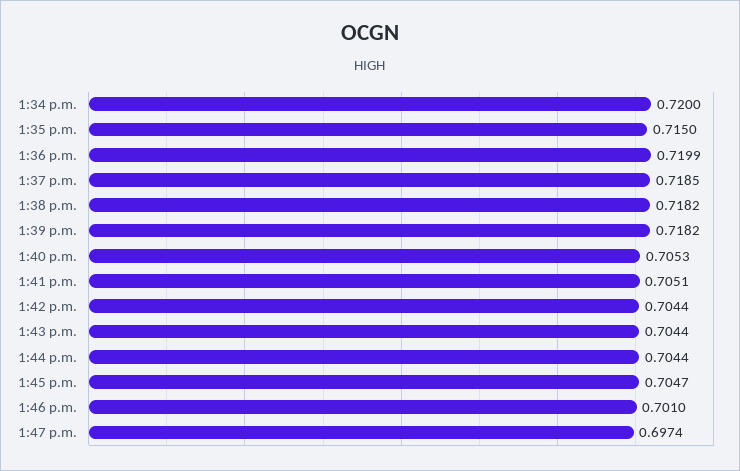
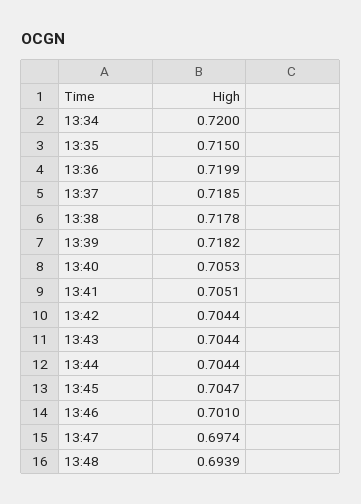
1:38 p.m.: 0.7182 -> 0.7178
13:48: none -> 0.6939

